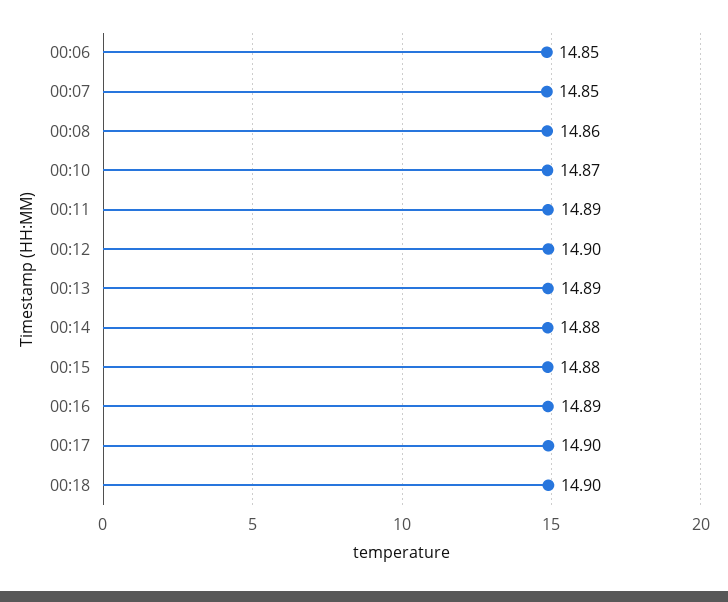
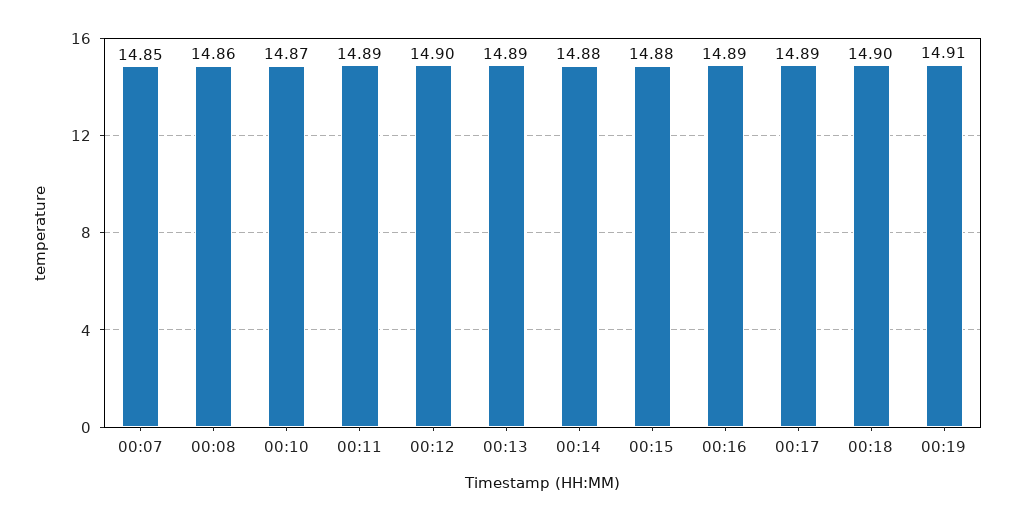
00:06: 14.85 -> none
00:17: 14.9 -> 14.89
00:19: none -> 14.91

